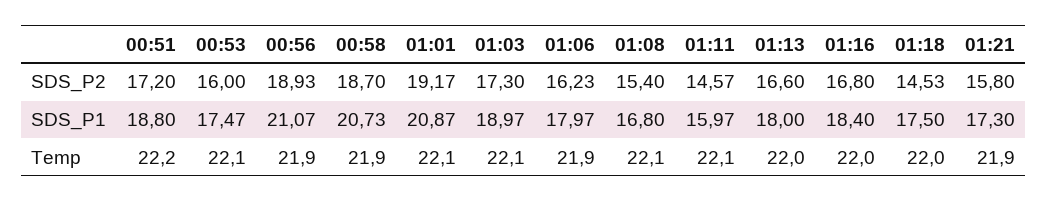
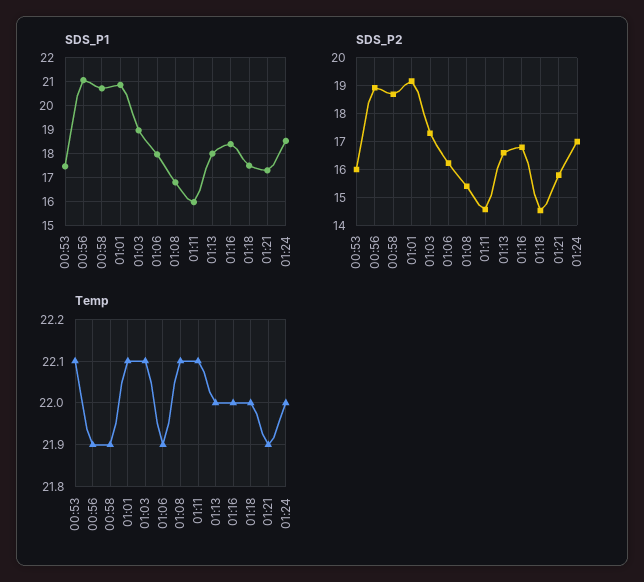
SDS_P2, 00:51: 17.2 -> none
SDS_P1, 00:51: 18.8 -> none
Temp, 00:51: 22.2 -> none
SDS_P1, 01:24: none -> 18.5
SDS_P2, 01:24: none -> 17
Temp, 01:24: none -> 22

